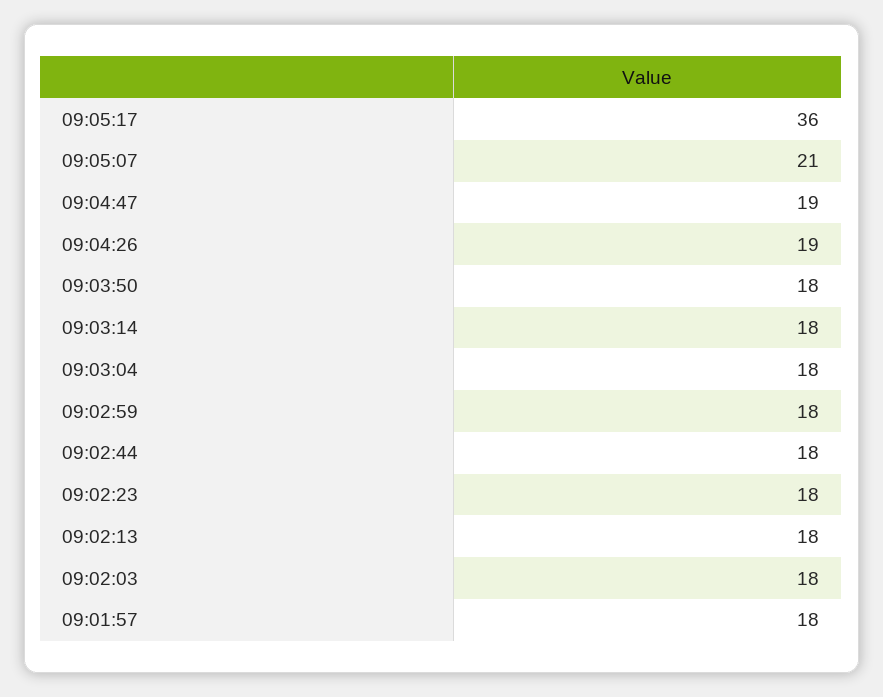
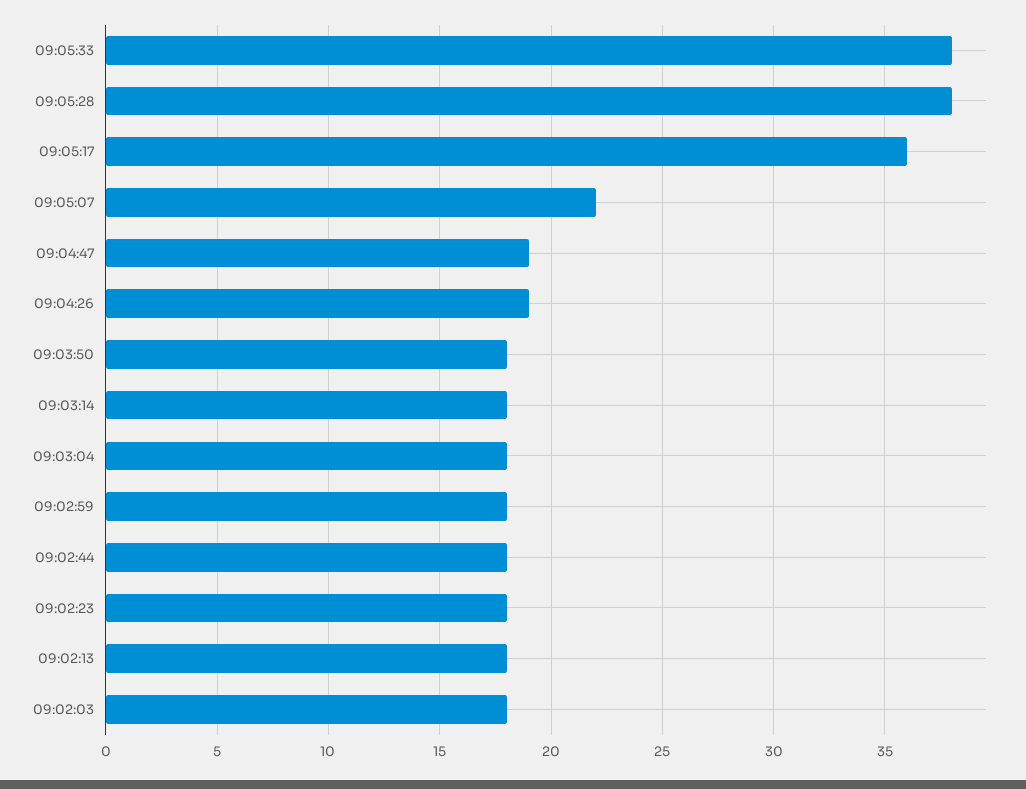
09:05:07: 21 -> 22
09:01:57: 18 -> none
09:05:33: none -> 38
09:05:28: none -> 38

